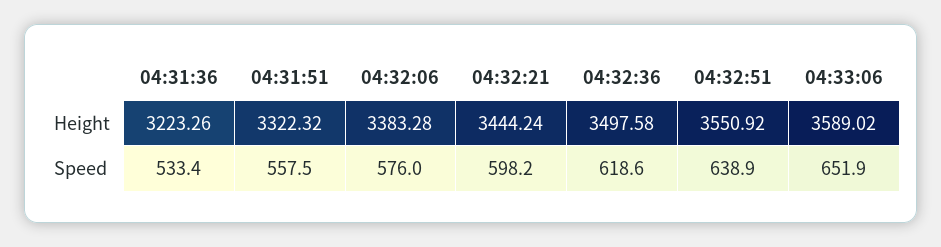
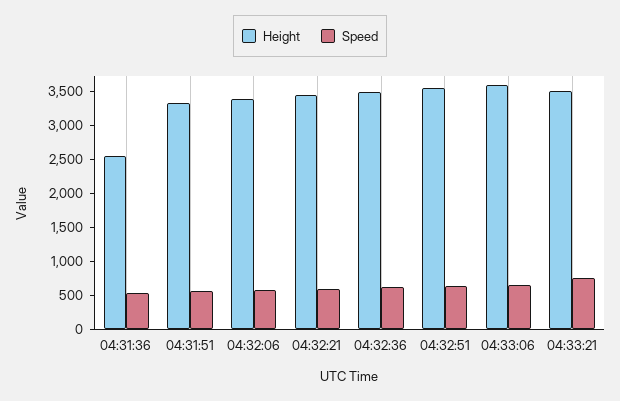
Height, 04:31:36: 3223.26 -> 2500
Height, 04:33:21: none -> 3500
Speed, 04:33:21: none -> 750

